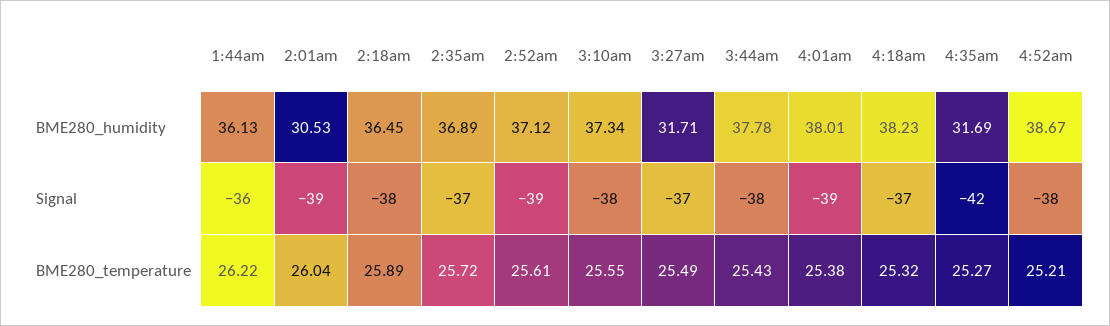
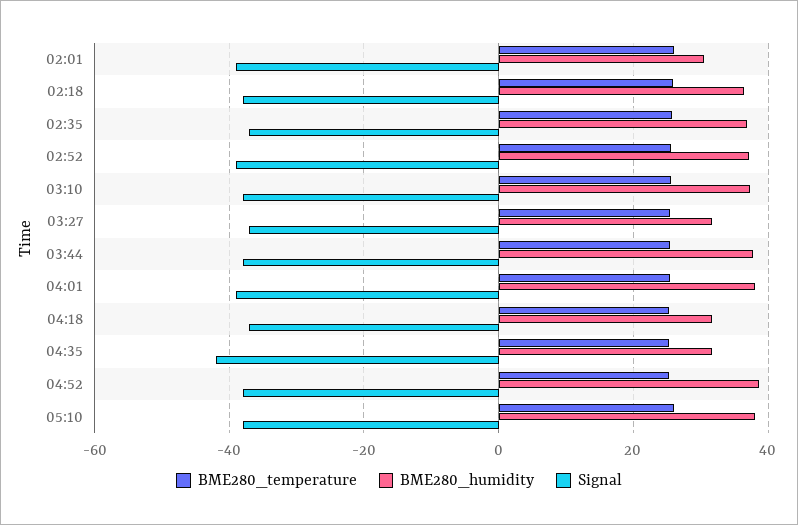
BME280_humidity, 1:44am: 36.13 -> none
BME280_humidity, 4:18am: 38.23 -> 32
Signal, 1:44am: -36 -> none
BME280_temperature, 1:44am: 26.22 -> none
BME280_temperature, 05:10: none -> 26
BME280_humidity, 05:10: none -> 38
Signal, 05:10: none -> -38

